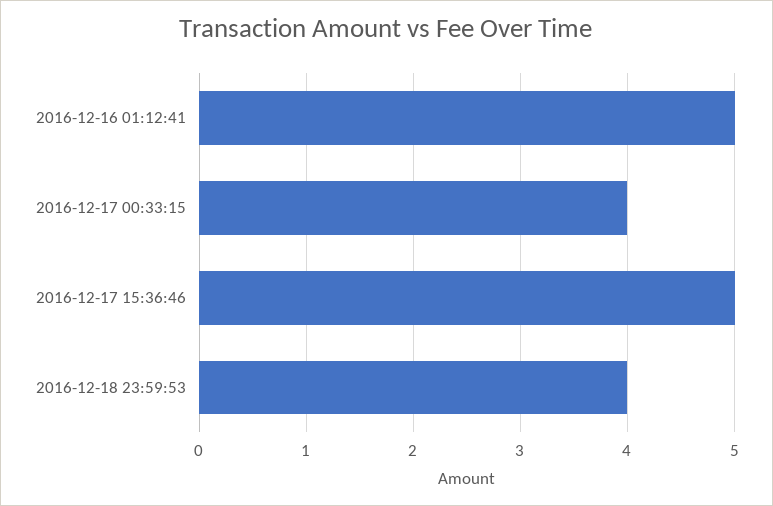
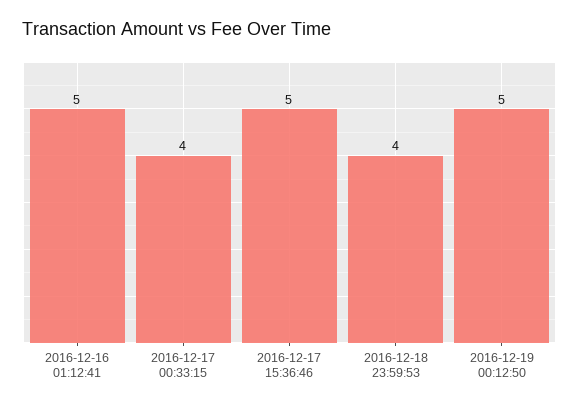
2016-12-19 00:12:50: none -> 5

